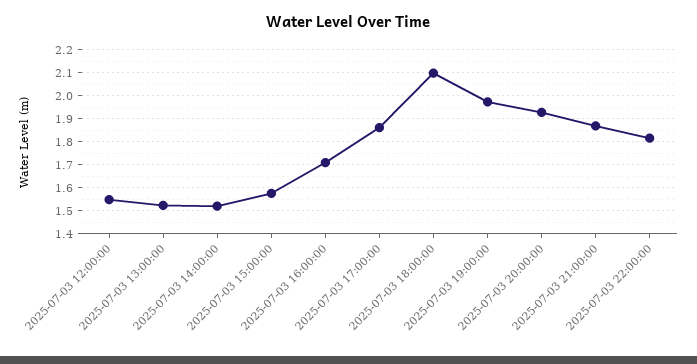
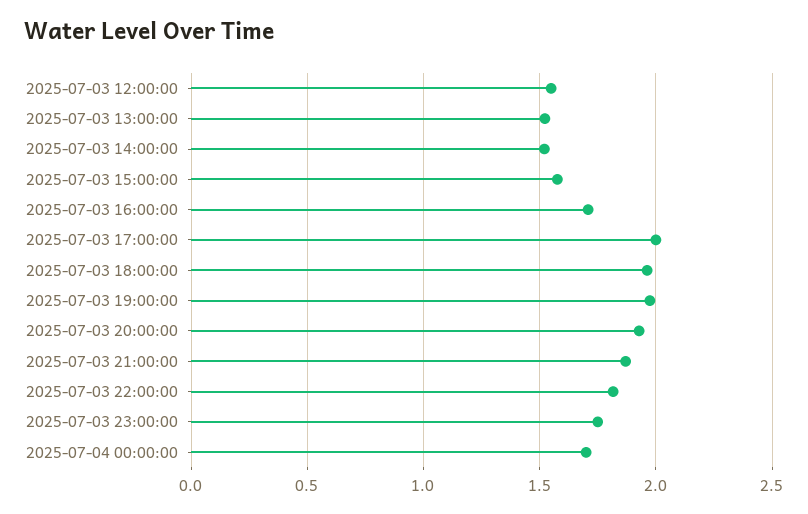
2025-07-03 17:00:00: 1.85 -> 2
2025-07-03 18:00:00: 2.1 -> 1.95
2025-07-03 23:00:00: none -> 1.75
2025-07-04 00:00:00: none -> 1.7

